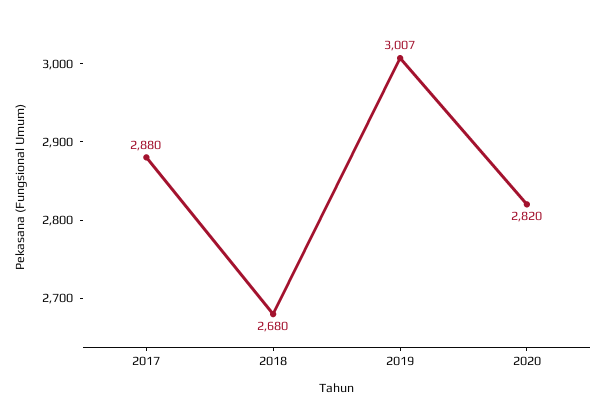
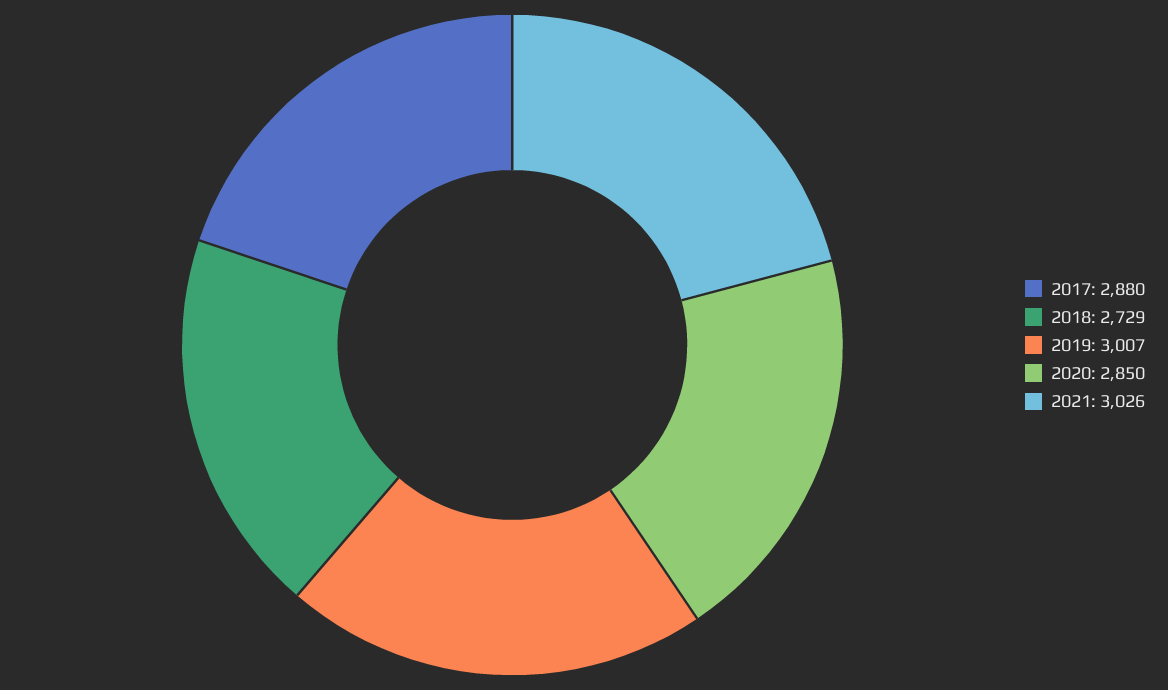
2018: 2680 -> 2729
2020: 2820 -> 2850
2021: none -> 3026

